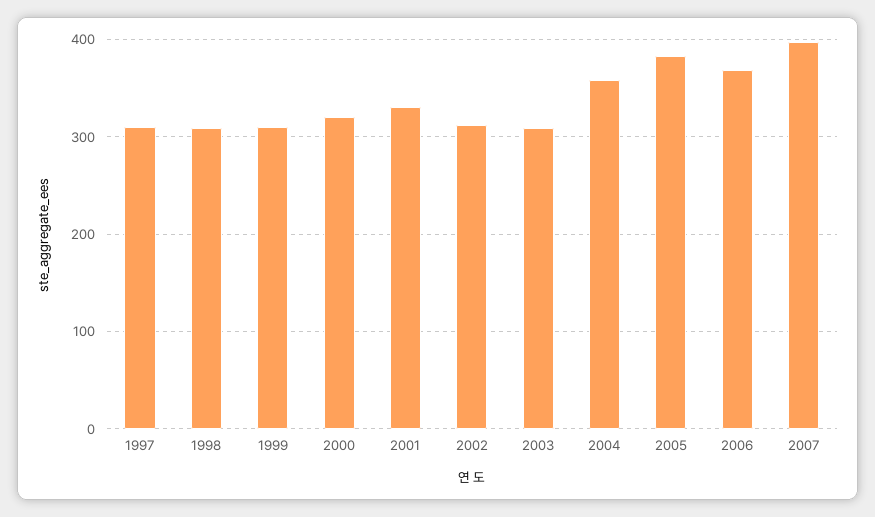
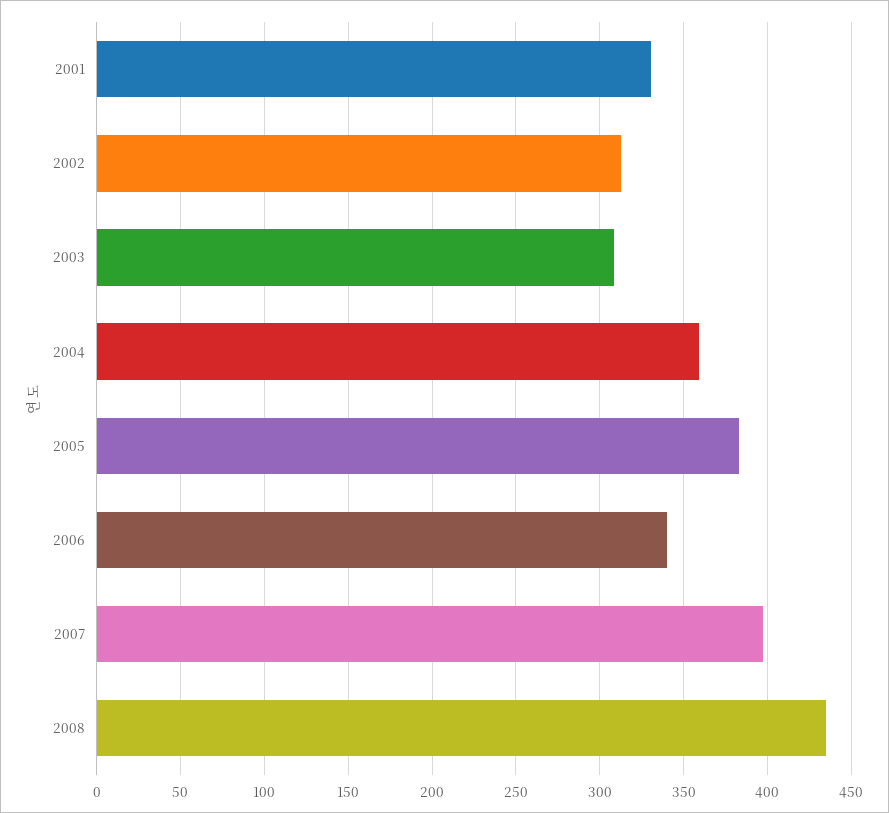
1997: 310 -> none
1998: 310 -> none
1999: 310 -> none
2000: 320 -> none
2006: 370 -> 340
2008: none -> 435

